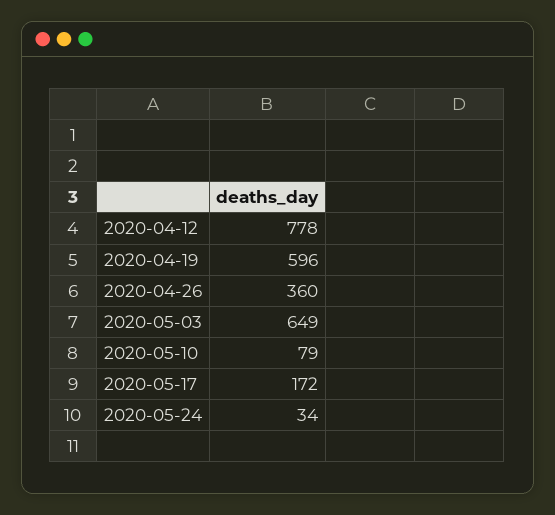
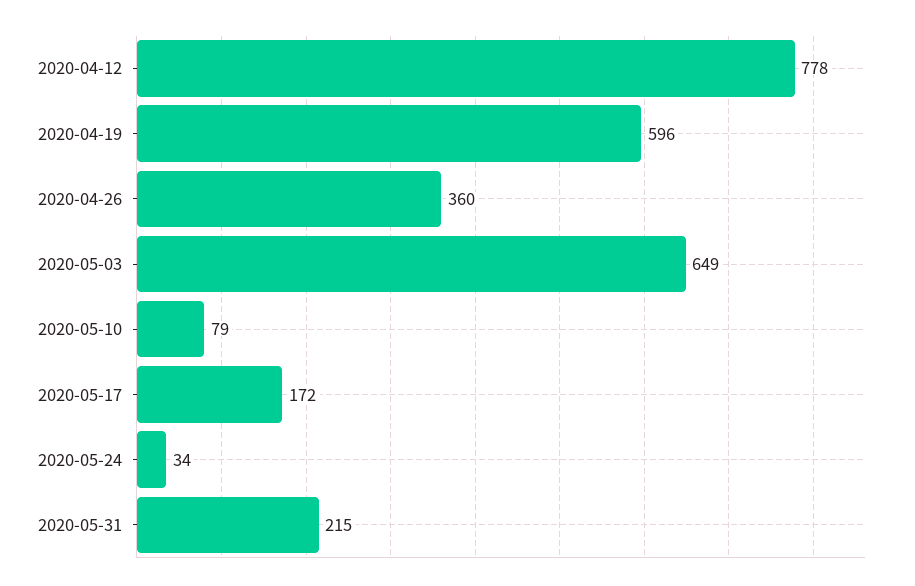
2020-05-31: none -> 215

